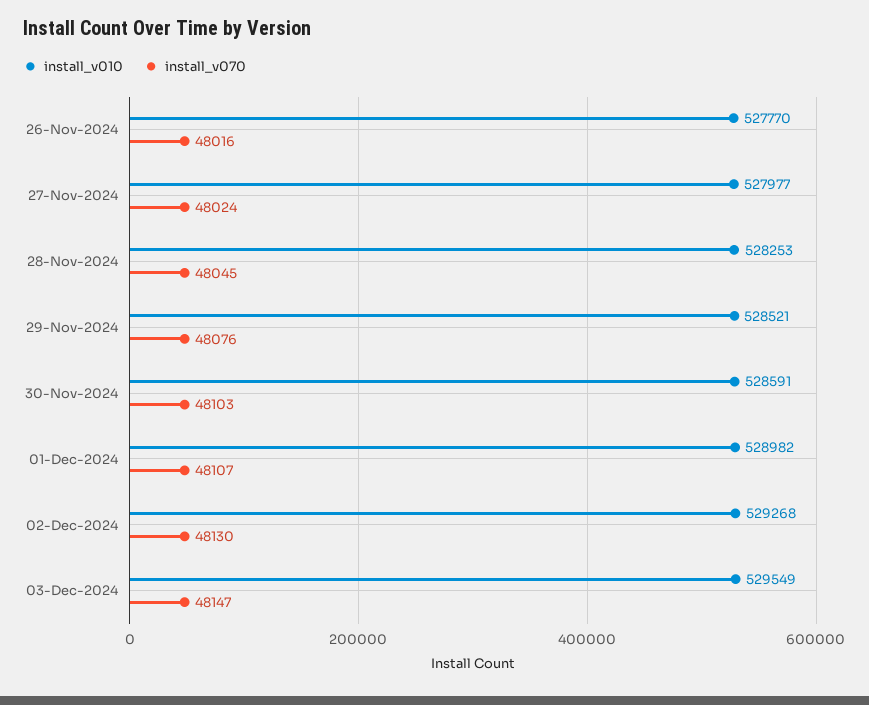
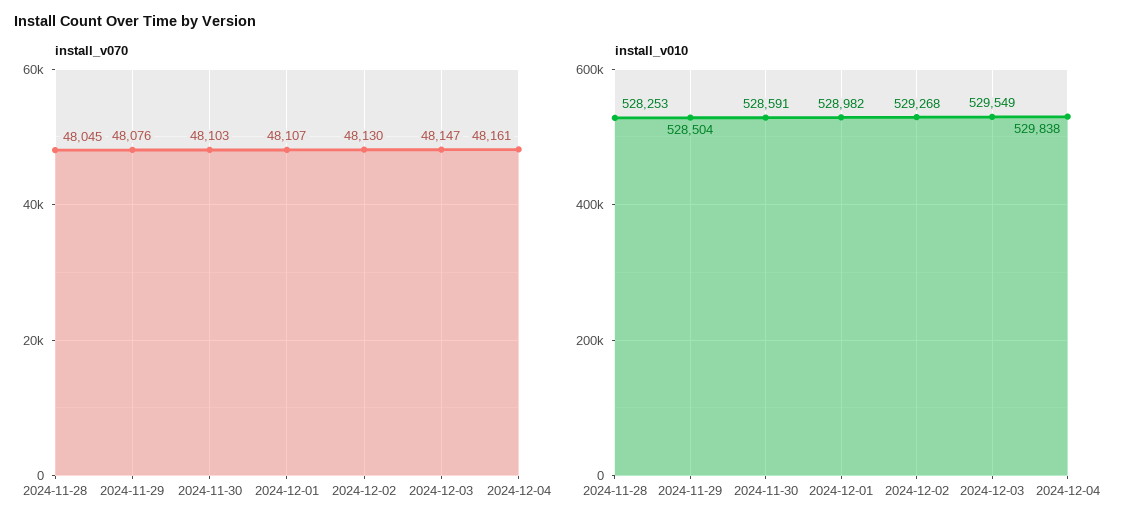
install_v010, 26-Nov-2024: 527770 -> none
install_v070, 26-Nov-2024: 48016 -> none
install_v010, 27-Nov-2024: 527977 -> none
install_v070, 27-Nov-2024: 48024 -> none
install_v010, 29-Nov-2024: 528521 -> 528504
install_v070, 2024-12-04: none -> 48161
install_v010, 2024-12-04: none -> 529838

